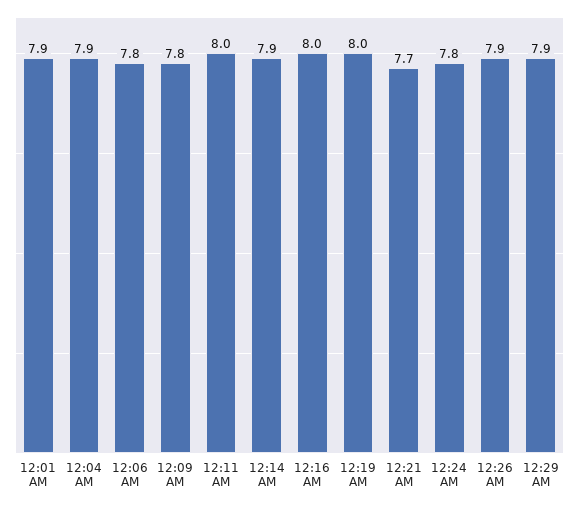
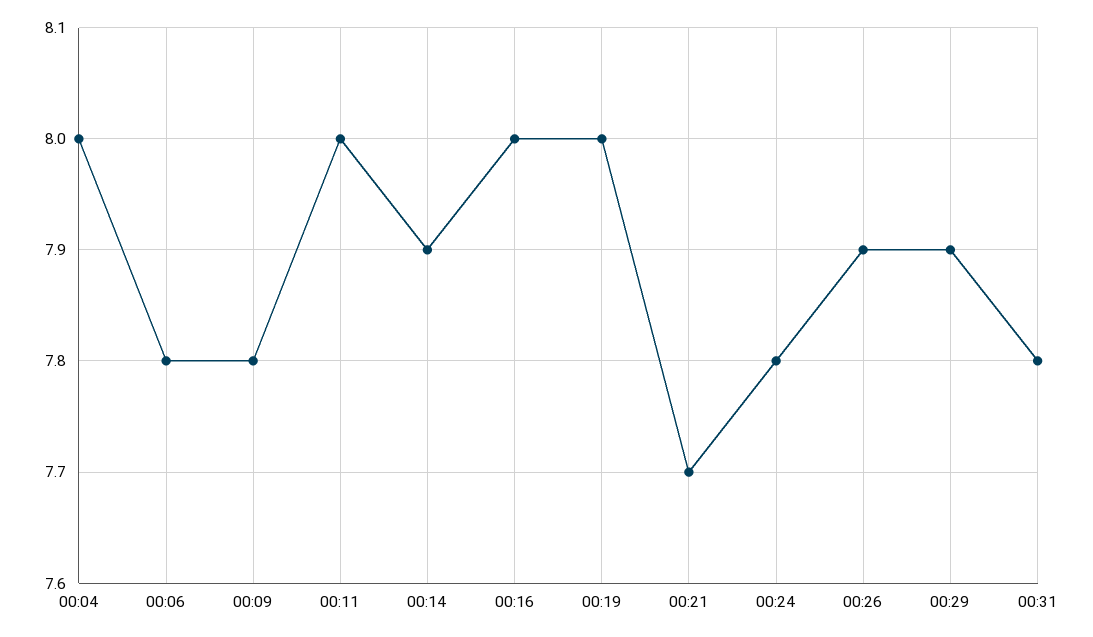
12:01 AM: 7.9 -> none
12:04 AM: 7.9 -> 8
00:31: none -> 7.8

